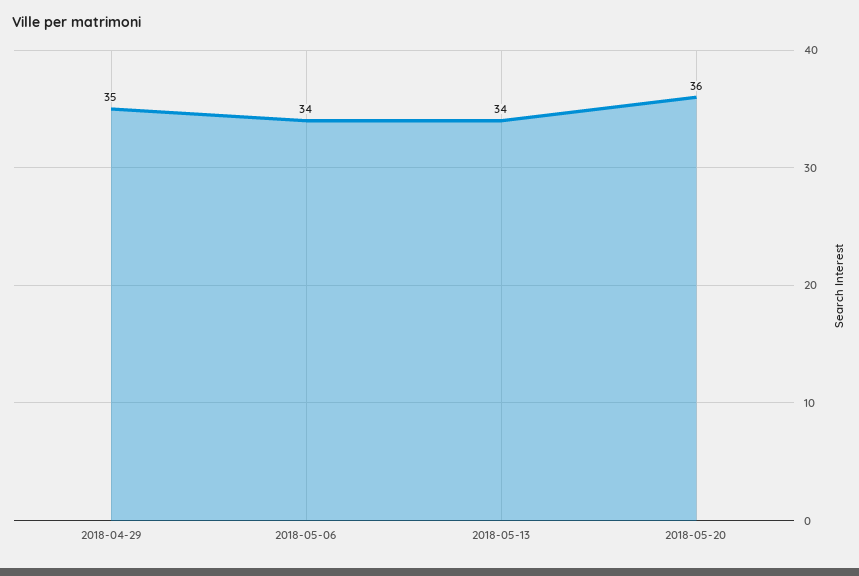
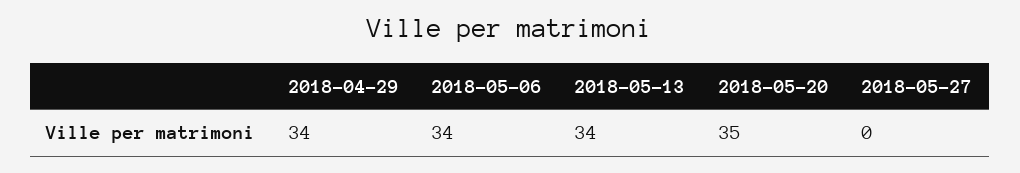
2018-04-29: 35 -> 34
2018-05-20: 36 -> 35
2018-05-27: none -> 0

